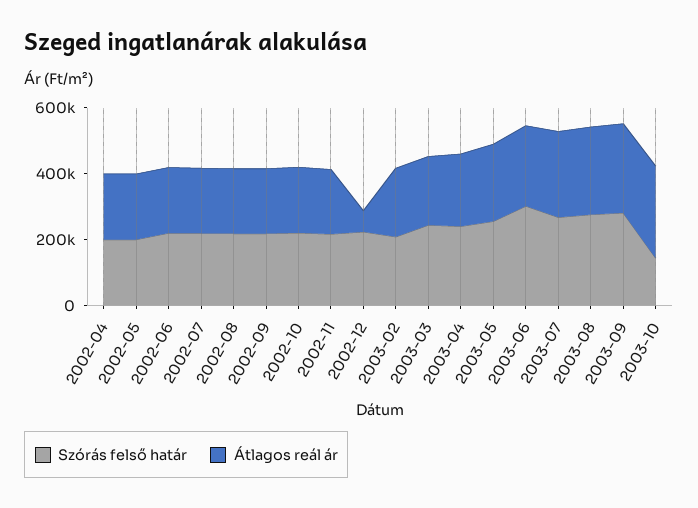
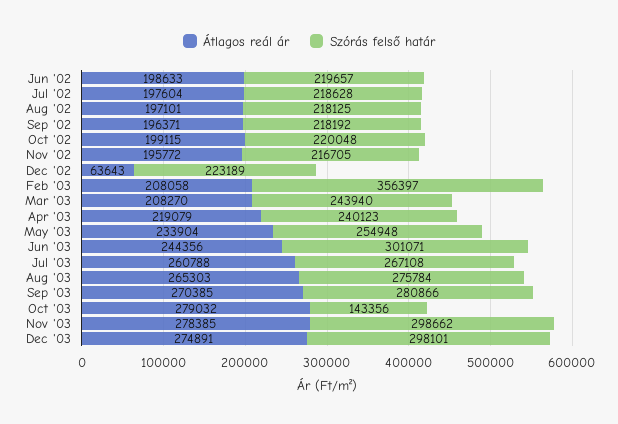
Szórás felső határ, 2002-04: 200000 -> none
Átlagos reál ár, 2002-04: 200000 -> none
Szórás felső határ, 2002-05: 200000 -> none
Átlagos reál ár, 2002-05: 200000 -> none
Szórás felső határ, 2003-02: 200000 -> 356397
Átlagos reál ár, Nov '03: none -> 278385
Szórás felső határ, Nov '03: none -> 298662
Átlagos reál ár, Dec '03: none -> 274891
Szórás felső határ, Dec '03: none -> 298101

